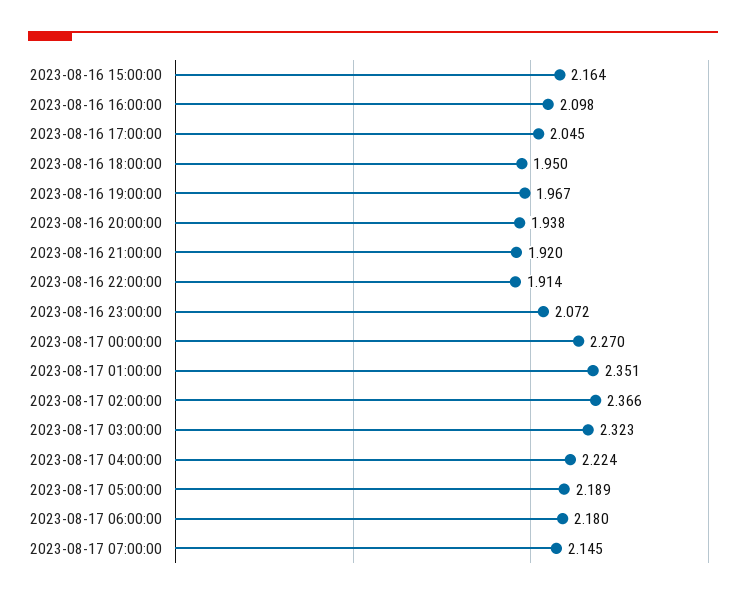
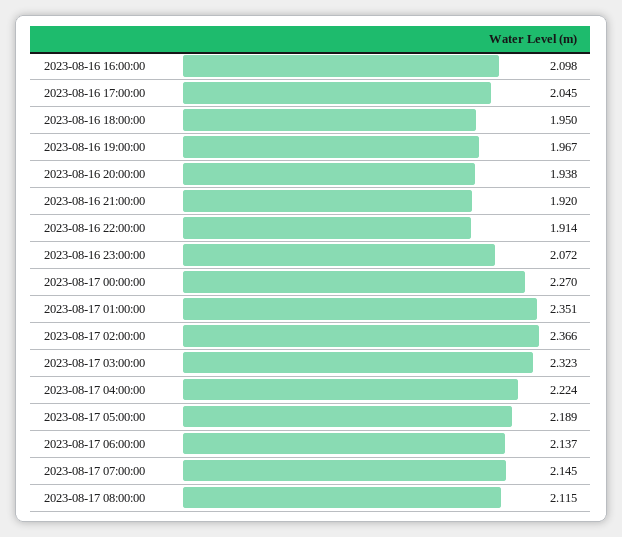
2023-08-16 15:00:00: 2.164 -> none
2023-08-17 06:00:00: 2.18 -> 2.137
2023-08-17 08:00:00: none -> 2.115

